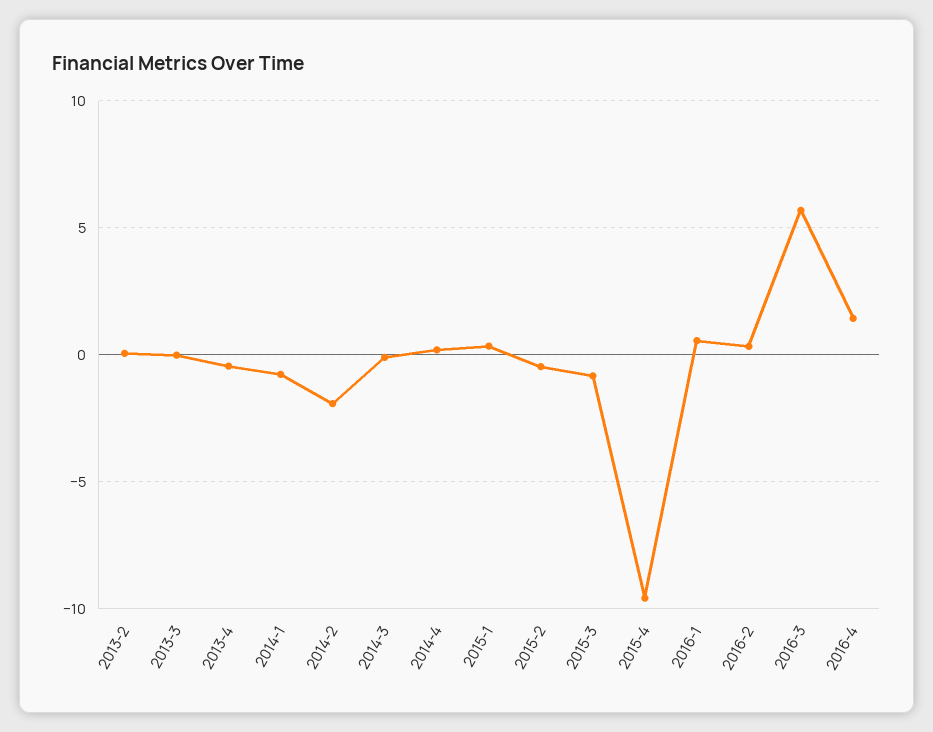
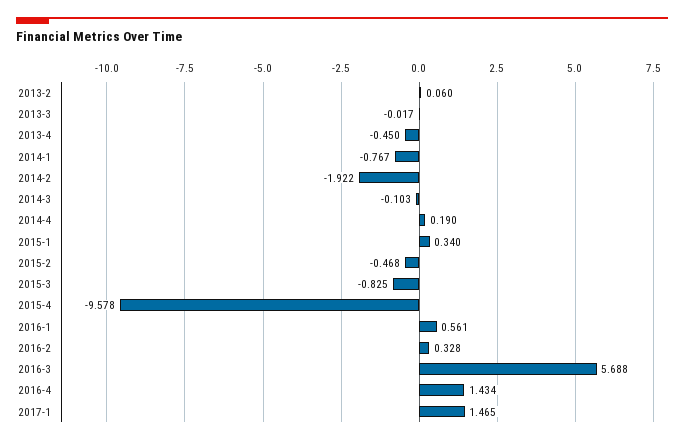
2017-1: none -> 1.465

